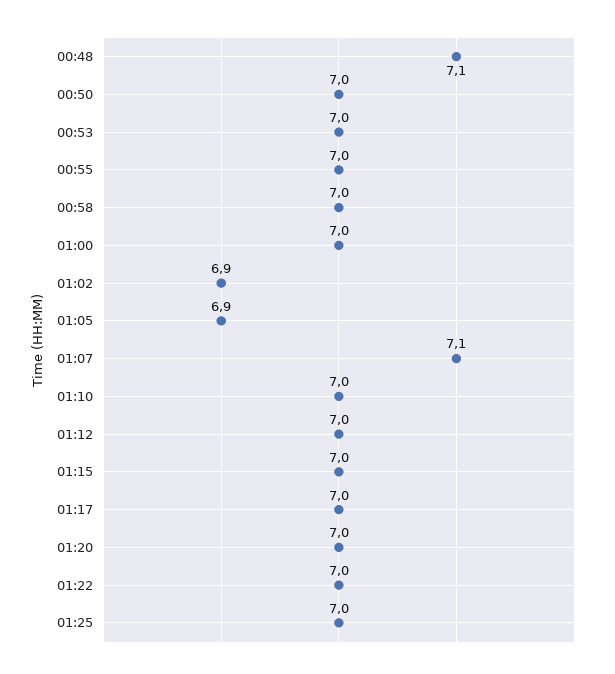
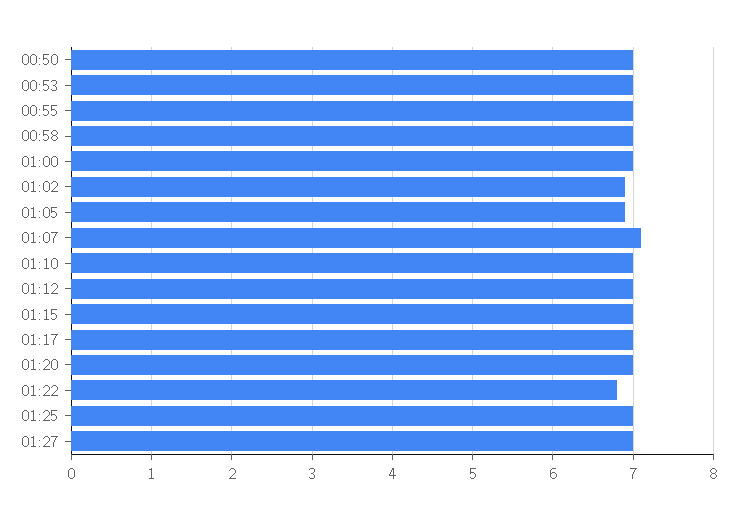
00:48: 7.1 -> none
01:22: 7 -> 6.8
01:27: none -> 7

